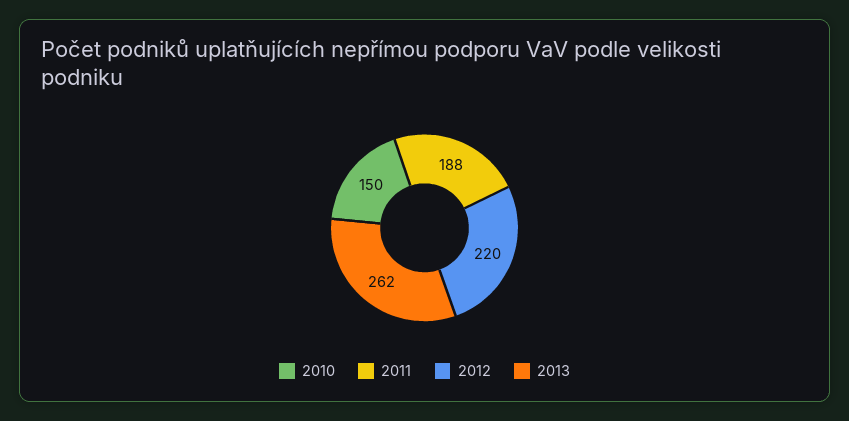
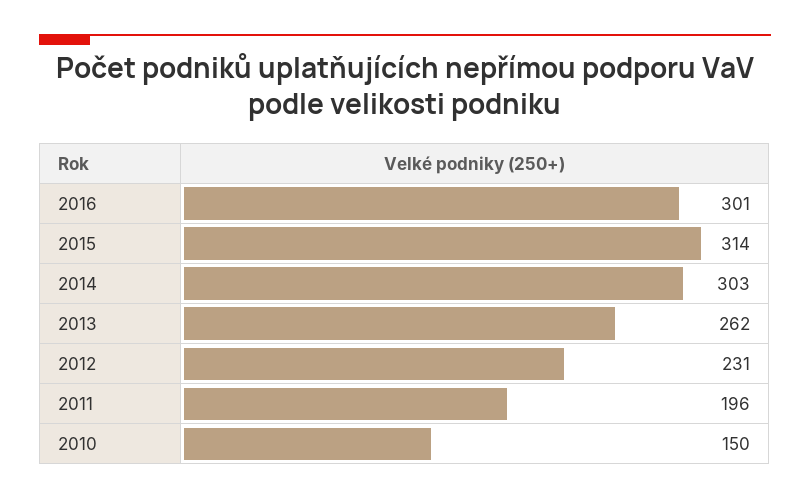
2011: 188 -> 196
2012: 220 -> 231
2016: none -> 301
2015: none -> 314
2014: none -> 303

